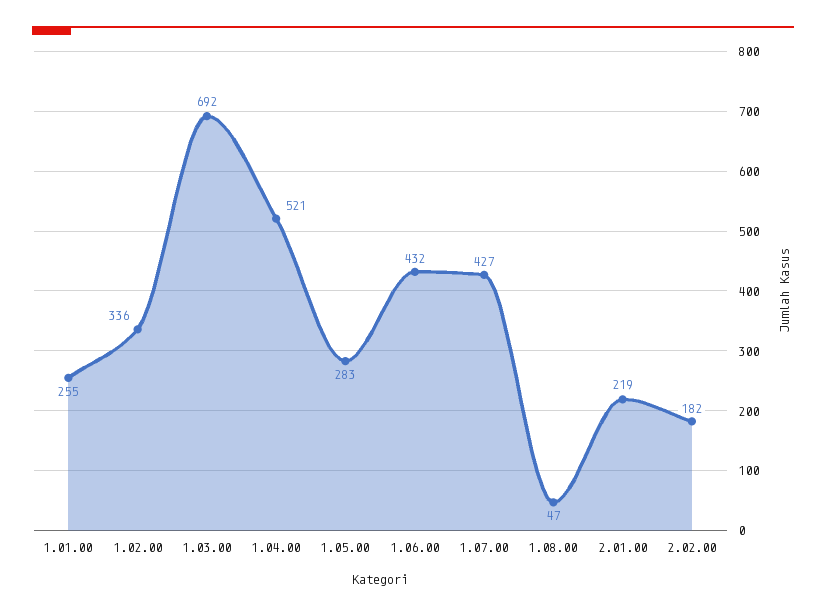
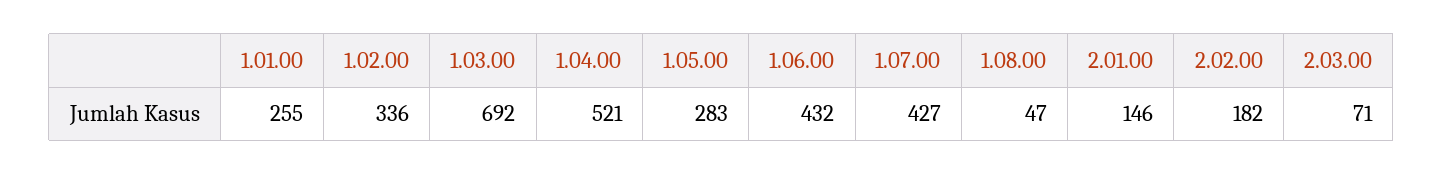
2.01.00: 219 -> 146
2.03.00: none -> 71

